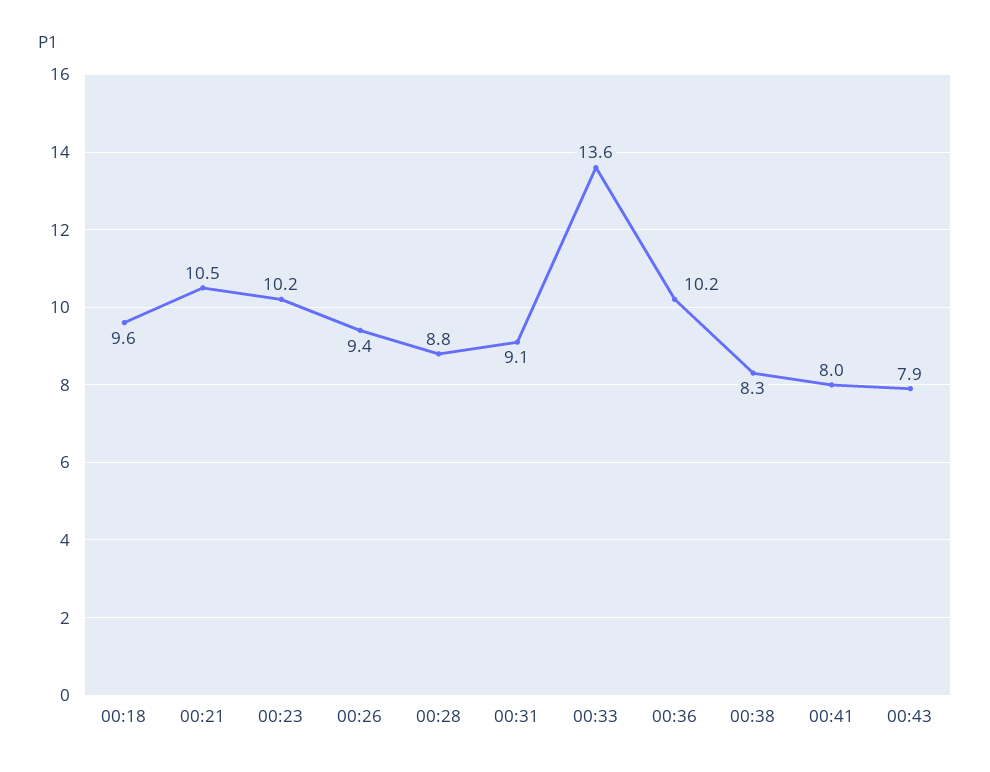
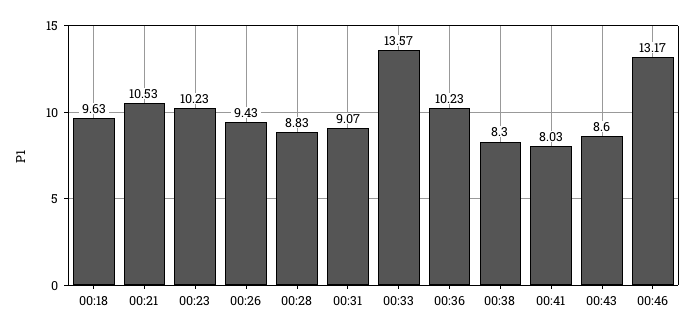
00:43: 7.9 -> 8.6
00:46: none -> 13.17

